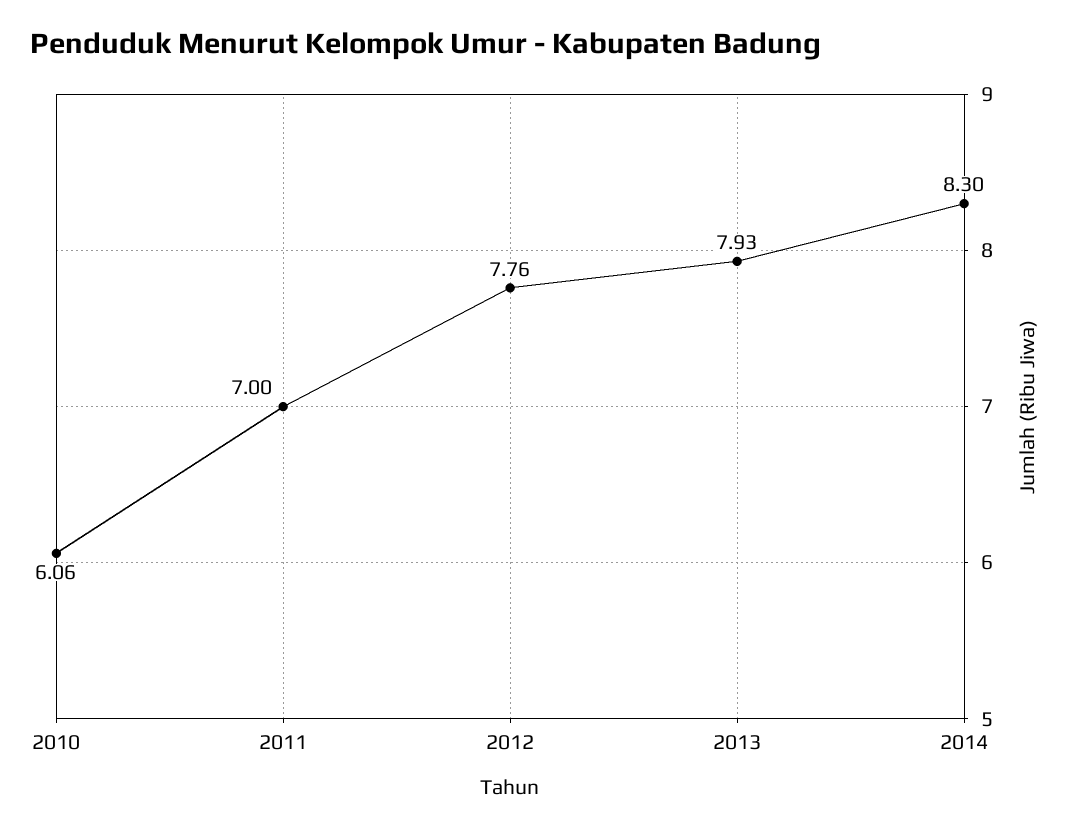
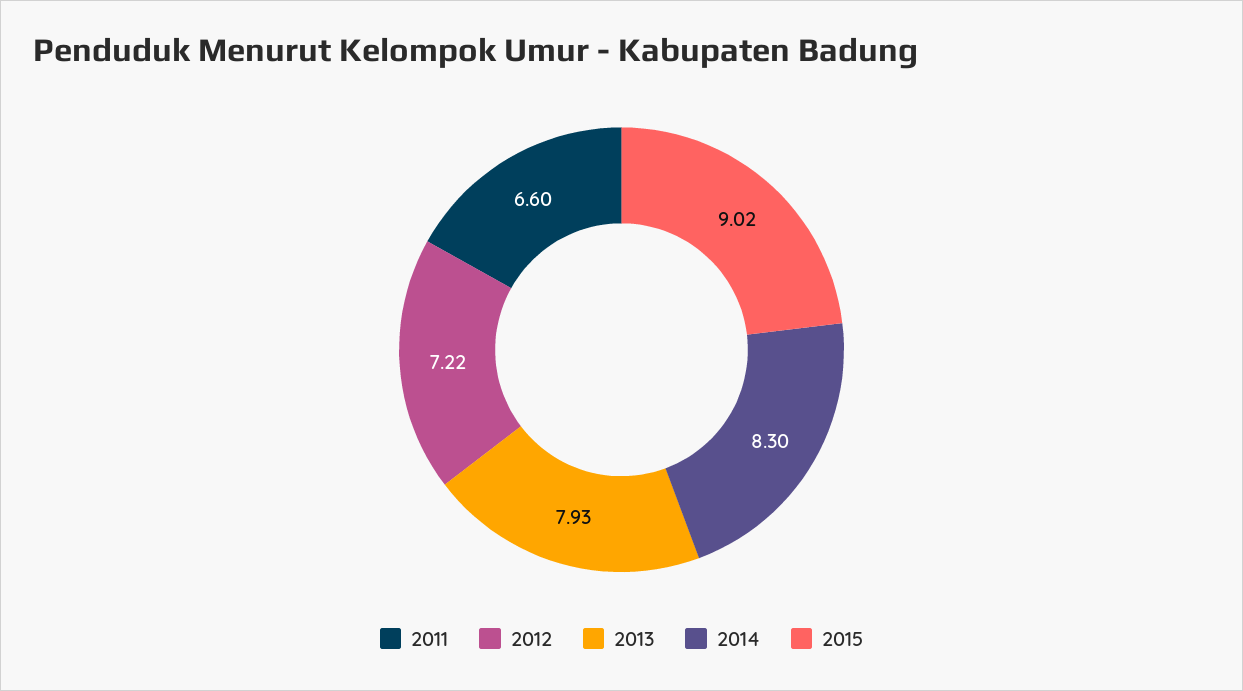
2010: 6.06 -> none
2011: 7 -> 6.6
2012: 7.76 -> 7.22
2015: none -> 9.02

